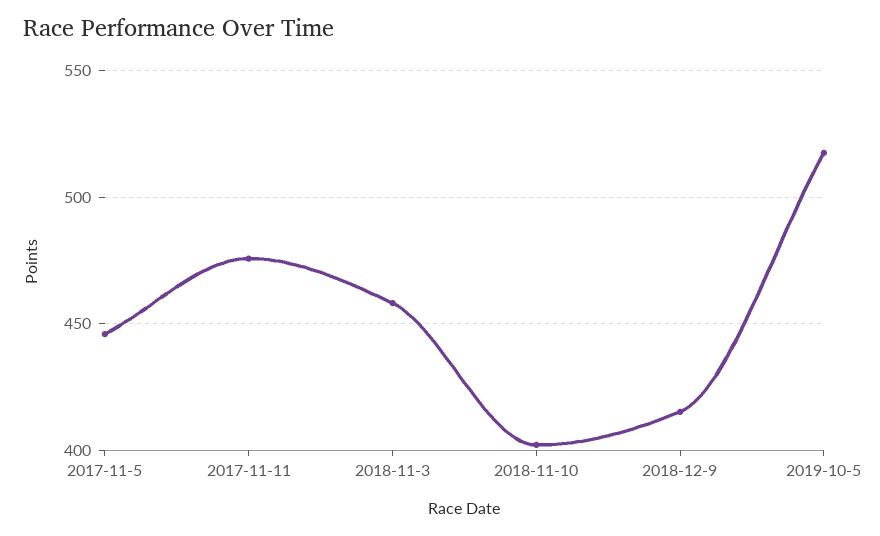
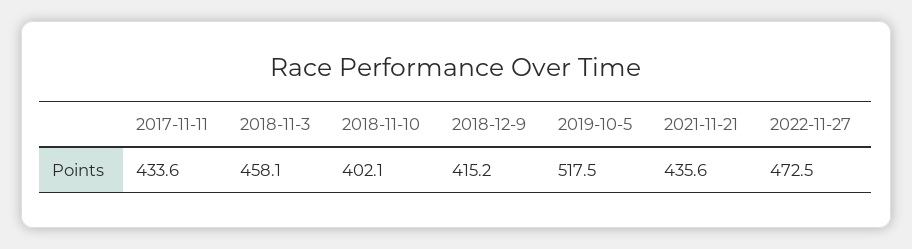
2017-11-5: 445 -> none
2017-11-11: 475 -> 433.6
2021-11-21: none -> 435.6
2022-11-27: none -> 472.5

